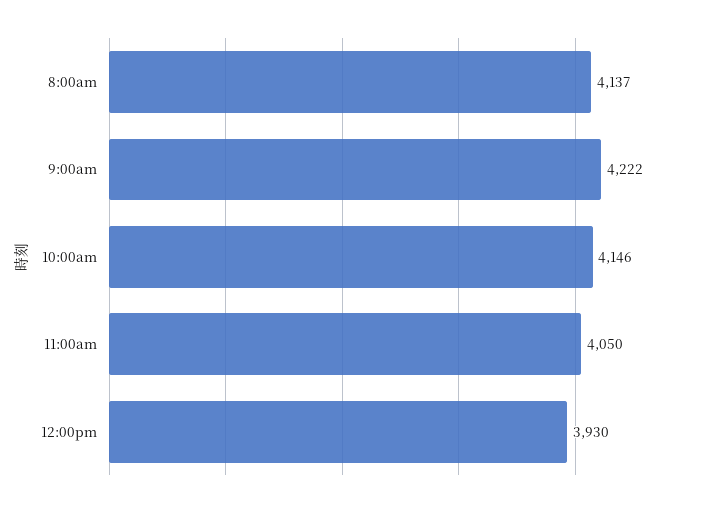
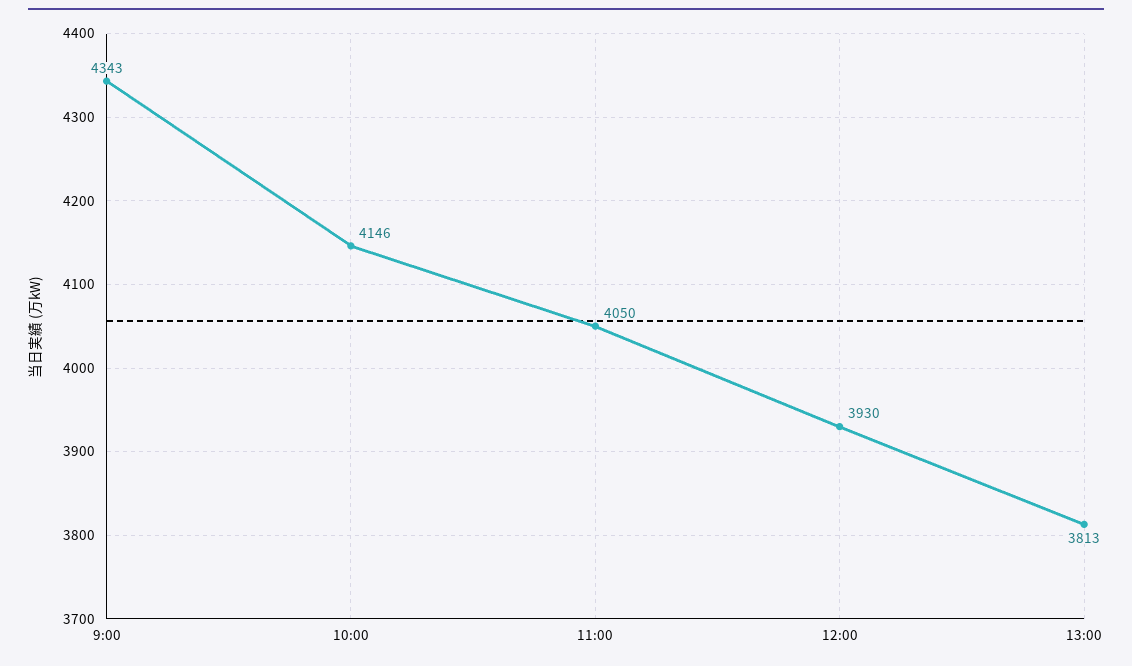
8:00am: 4137 -> none
9:00am: 4222 -> 4343
13:00: none -> 3813

